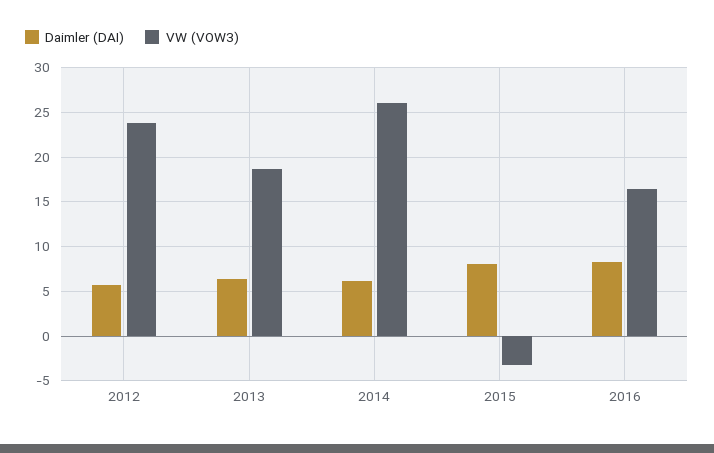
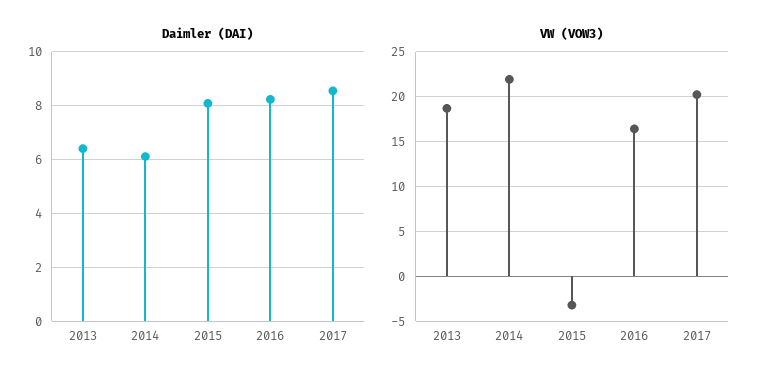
Daimler (DAI), 2012: 6 -> none
VW (VOW3), 2012: 24 -> none
VW (VOW3), 2014: 26 -> 22
Daimler (DAI), 2017: none -> 8.5
VW (VOW3), 2017: none -> 20

